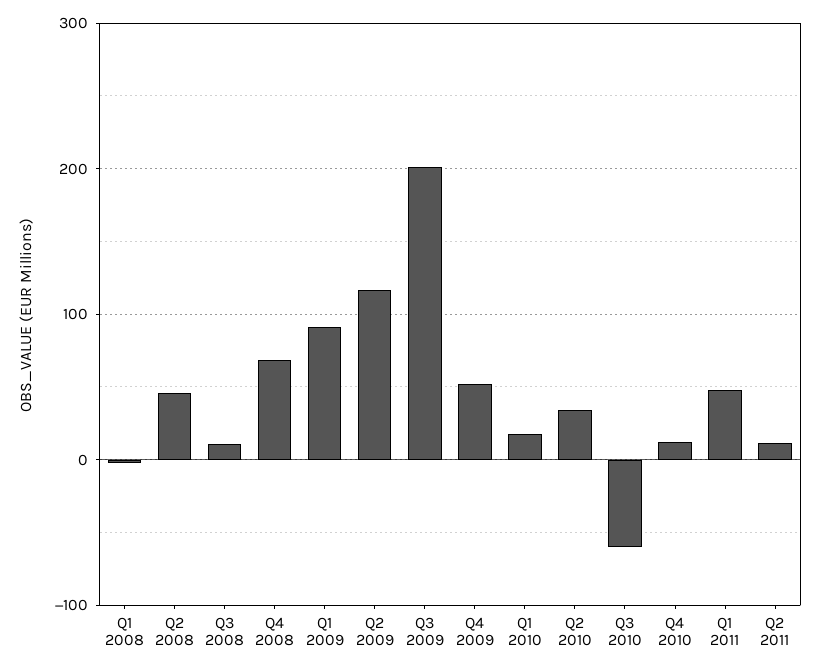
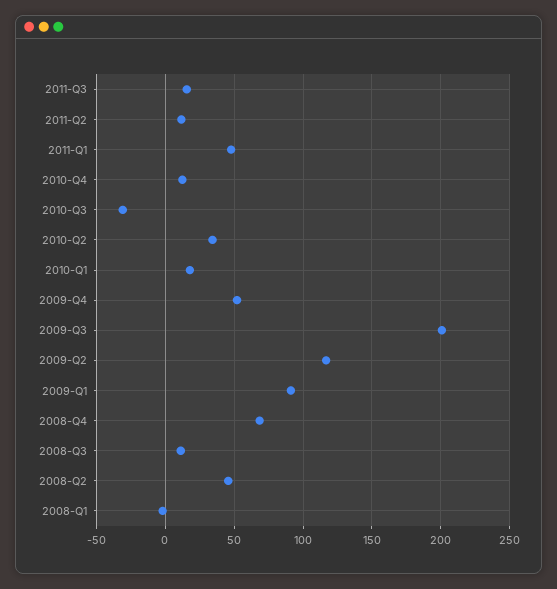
Q3 2010: -60 -> -30
2011-Q3: none -> 15

